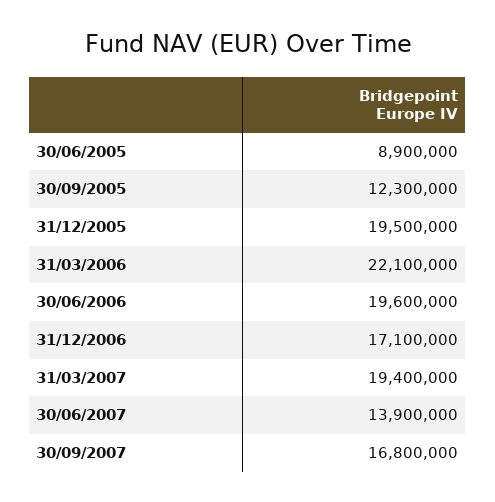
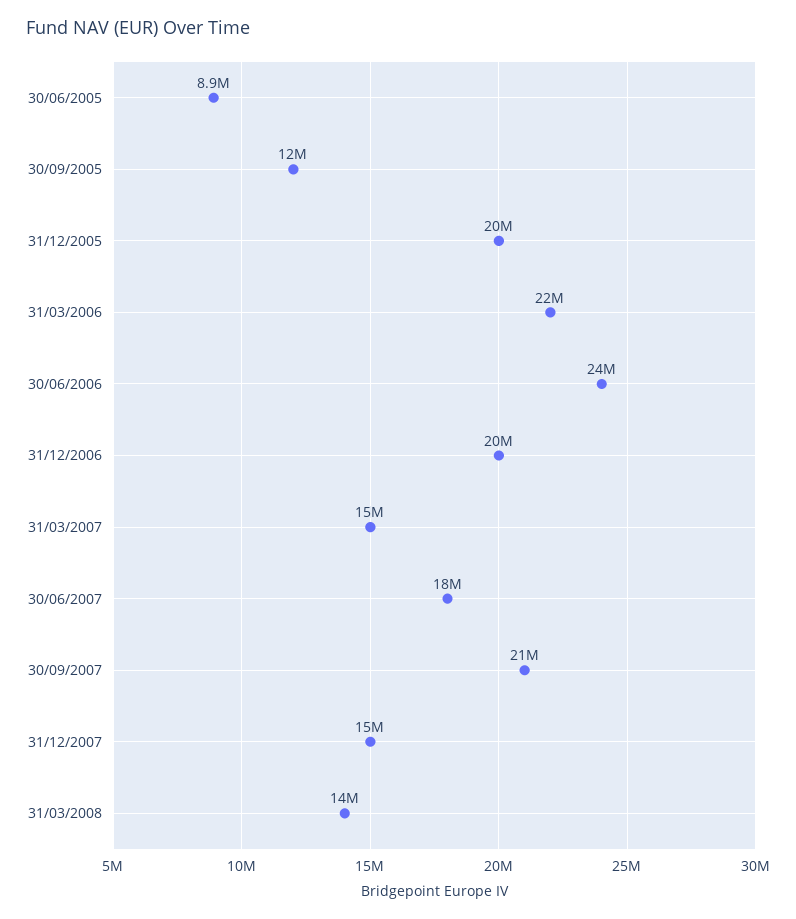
30/06/2006: 19600000 -> 24000000
31/12/2006: 17100000 -> 20000000
31/03/2007: 19400000 -> 15000000
30/06/2007: 13900000 -> 18000000
30/09/2007: 16800000 -> 21000000
31/12/2007: none -> 15000000
31/03/2008: none -> 14000000

